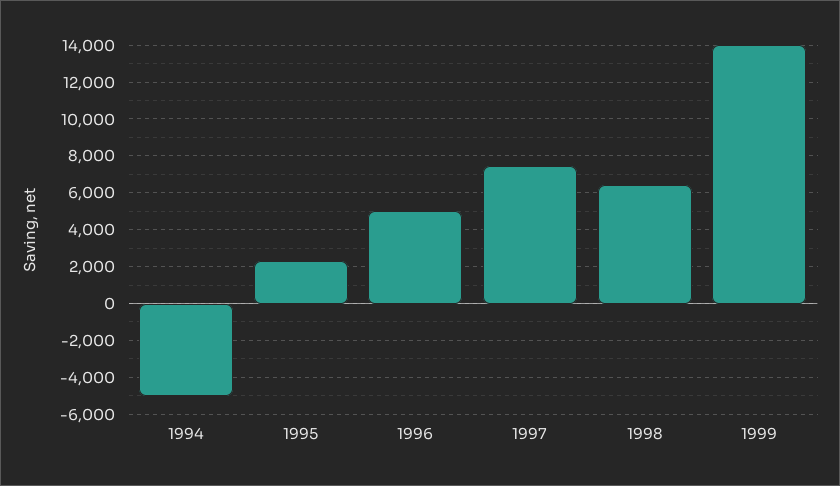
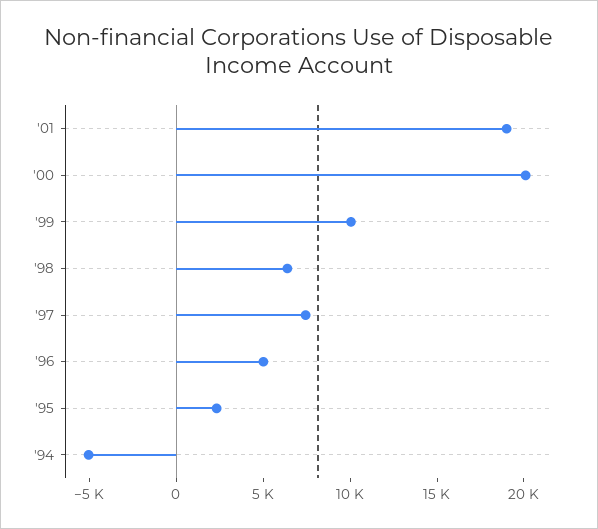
1999: 14000 -> 10000
'01: none -> 19000
'00: none -> 20000

